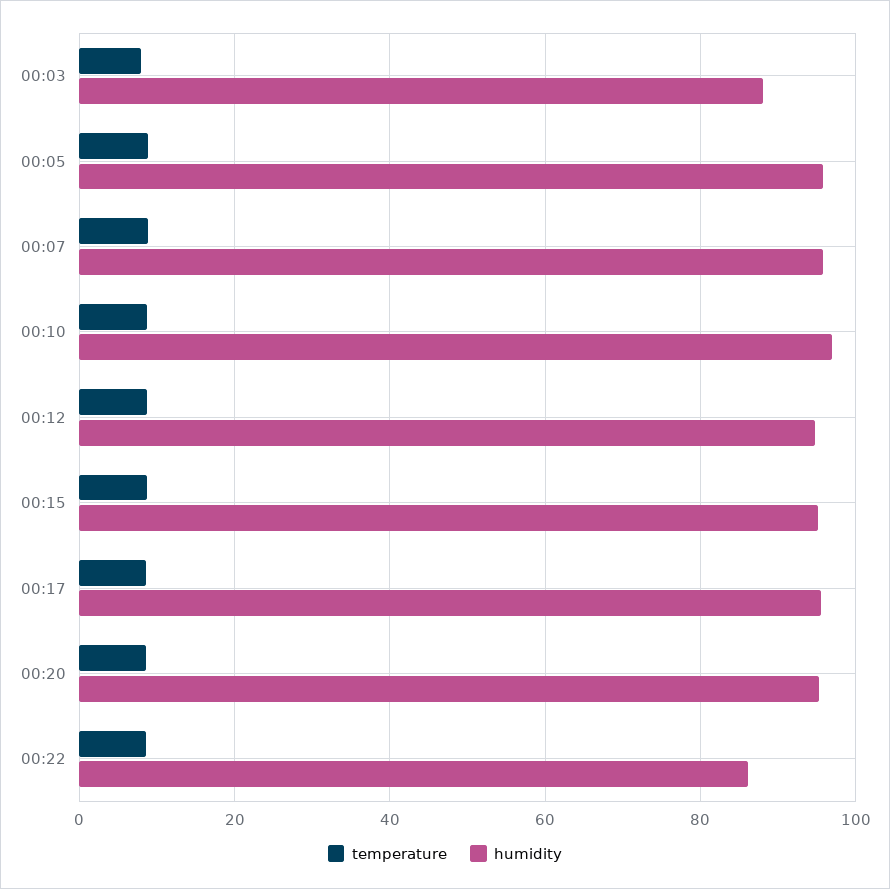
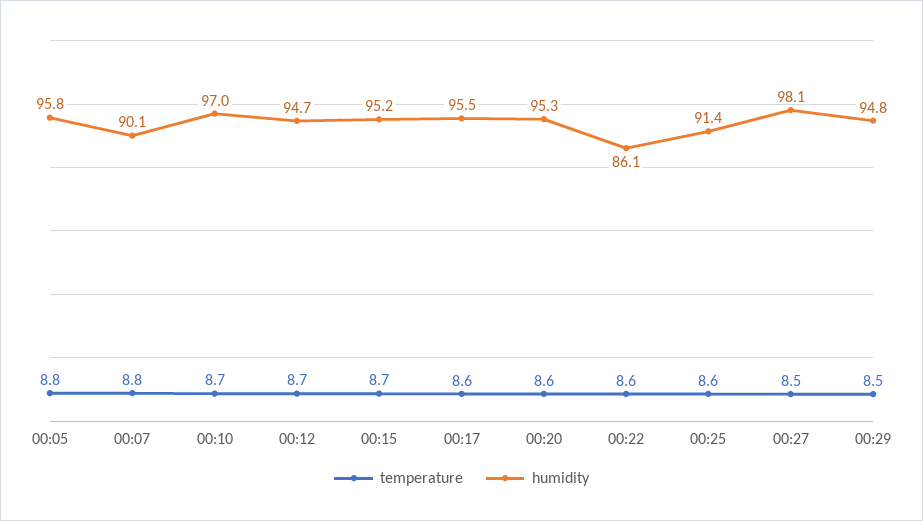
temperature, 00:03: 8 -> none
humidity, 00:03: 88 -> none
humidity, 00:07: 96 -> 90.1
temperature, 00:25: none -> 8.6
humidity, 00:25: none -> 91.4
temperature, 00:27: none -> 8.5
humidity, 00:27: none -> 98.1
temperature, 00:29: none -> 8.5
humidity, 00:29: none -> 94.8

